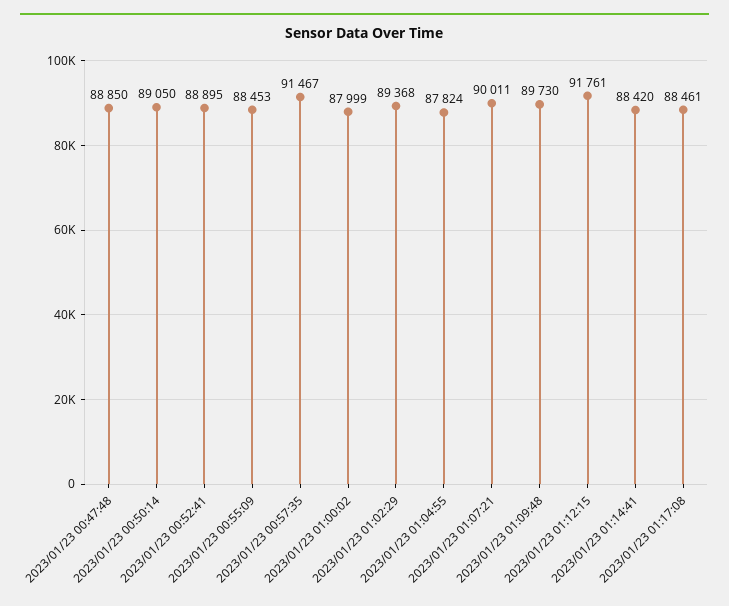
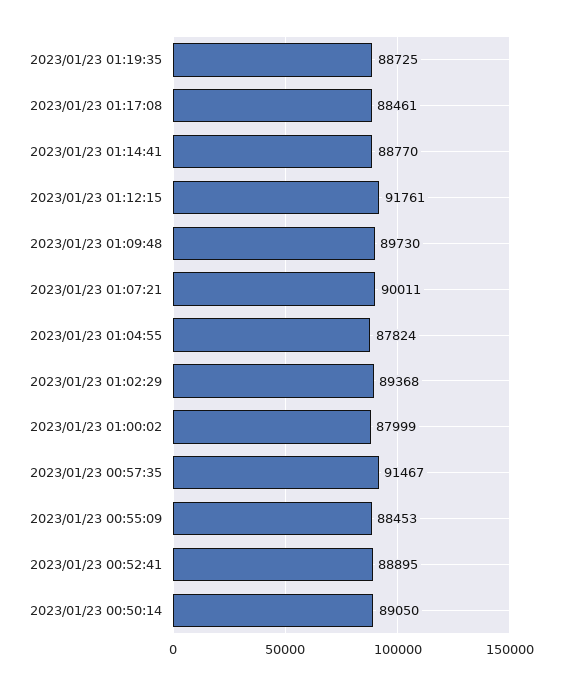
2023/01/23 00:47:48: 88850 -> none
2023/01/23 01:14:41: 88420 -> 88770
2023/01/23 01:19:35: none -> 88725

